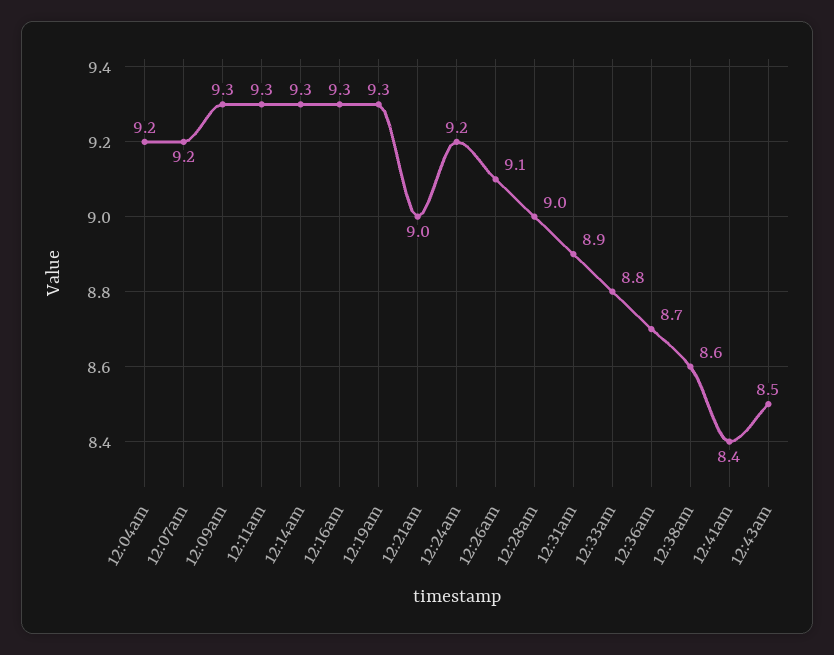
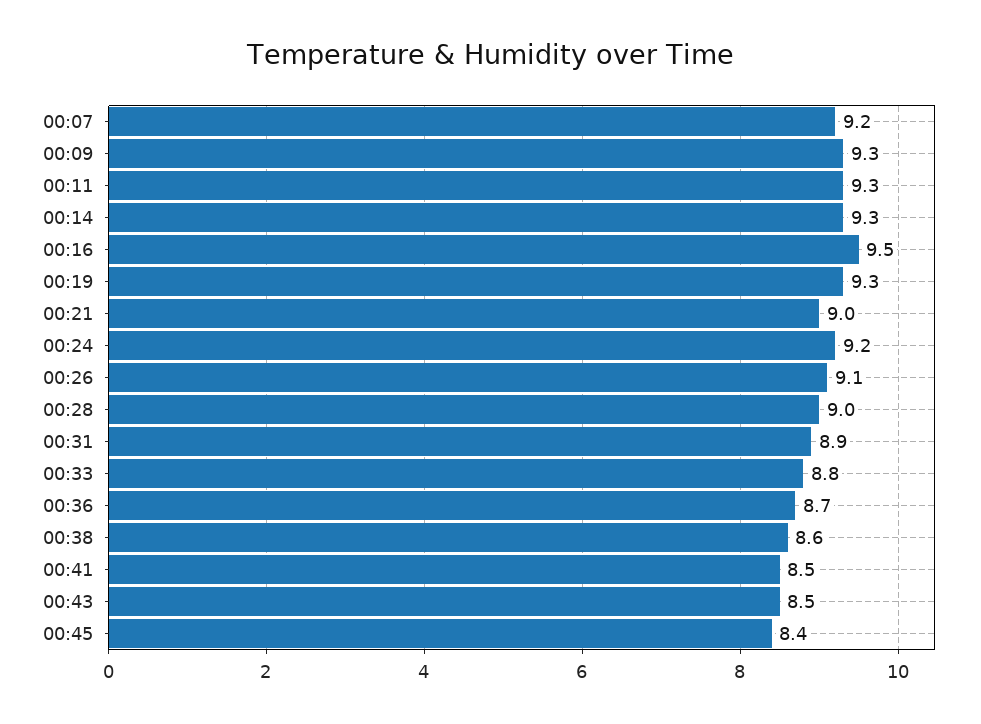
12:04am: 9.2 -> none
12:16am: 9.3 -> 9.5
12:41am: 8.4 -> 8.5
00:45: none -> 8.4

